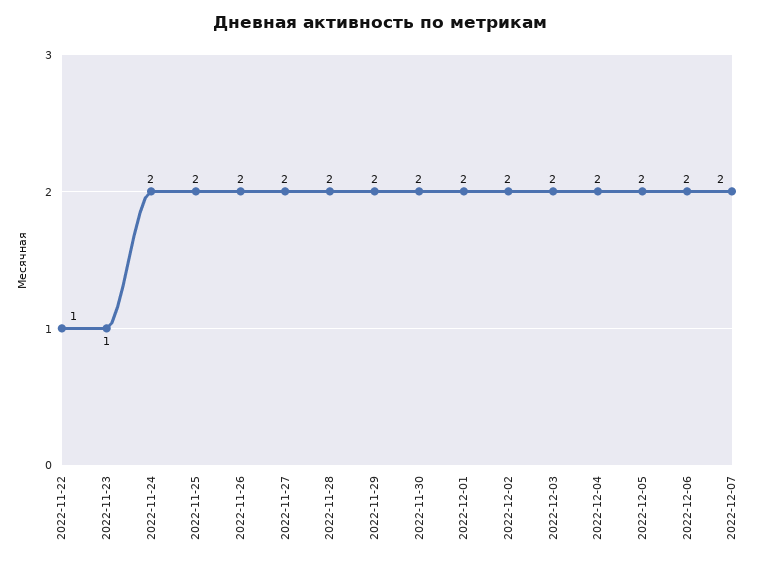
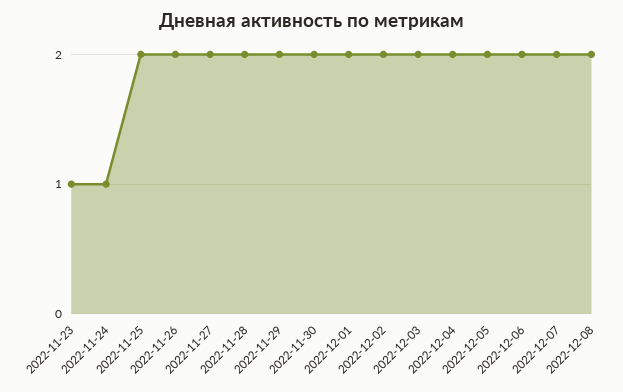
2022-11-22: 1 -> none
2022-11-24: 2 -> 1
2022-12-08: none -> 2

